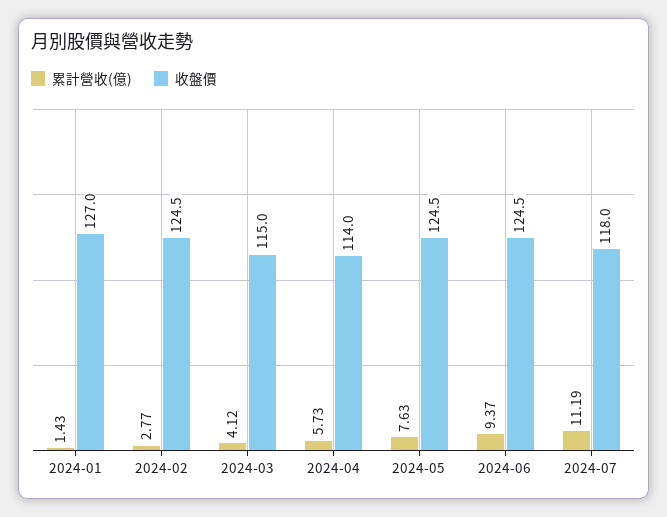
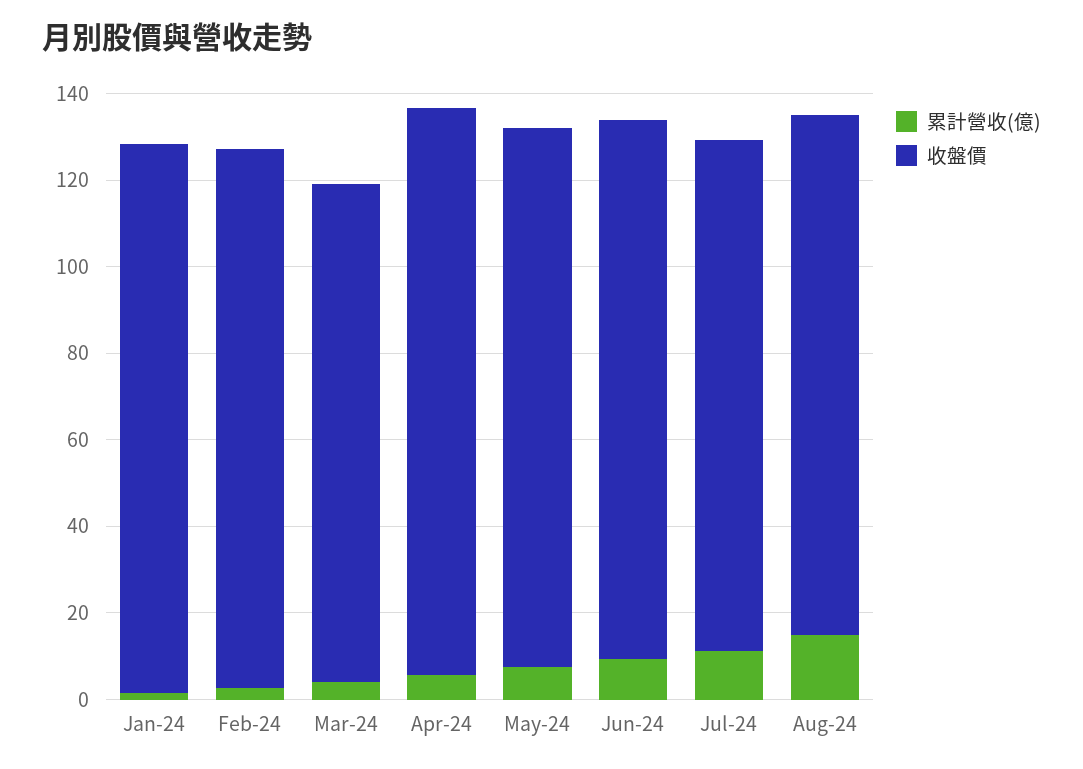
收盤價, 2024-04: 114 -> 130
累計營收(億), Aug-24: none -> 15
收盤價, Aug-24: none -> 120

